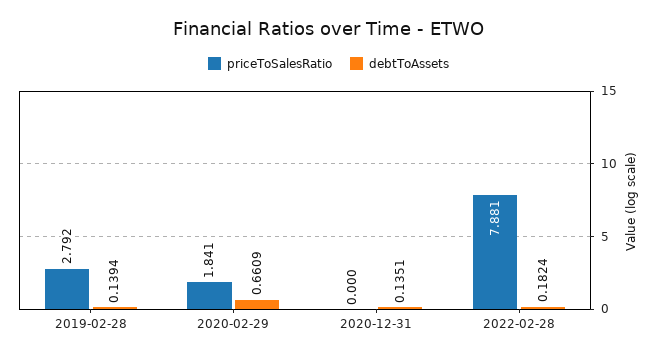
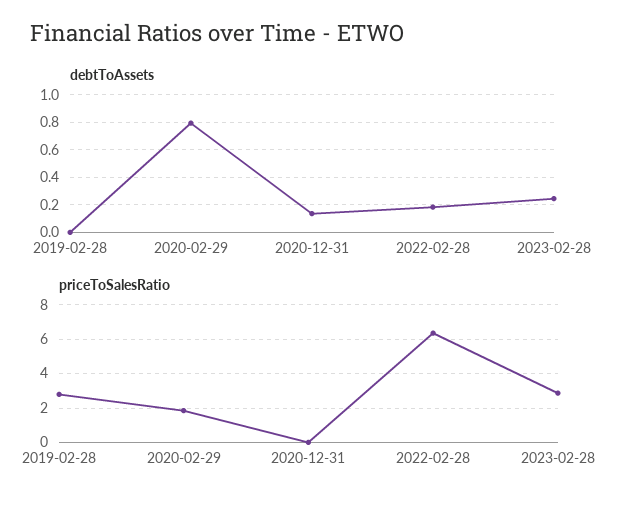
debtToAssets, 2019-02-28: 0.1394 -> 0
debtToAssets, 2020-02-29: 0.6609 -> 0.8
priceToSalesRatio, 2022-02-28: 7.881 -> 6.5
debtToAssets, 2023-02-28: none -> 0.25
priceToSalesRatio, 2023-02-28: none -> 3

